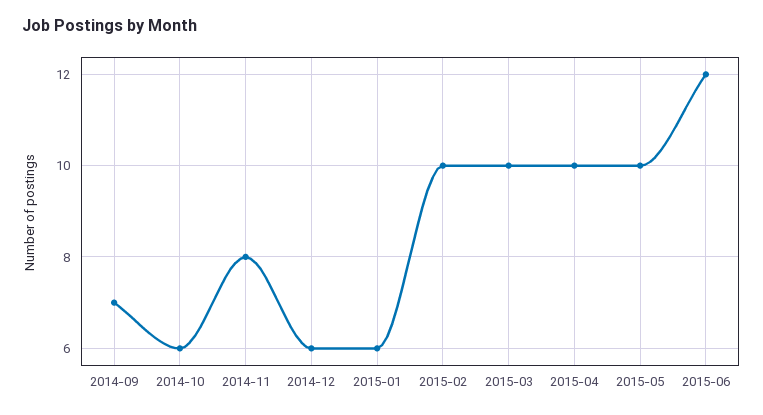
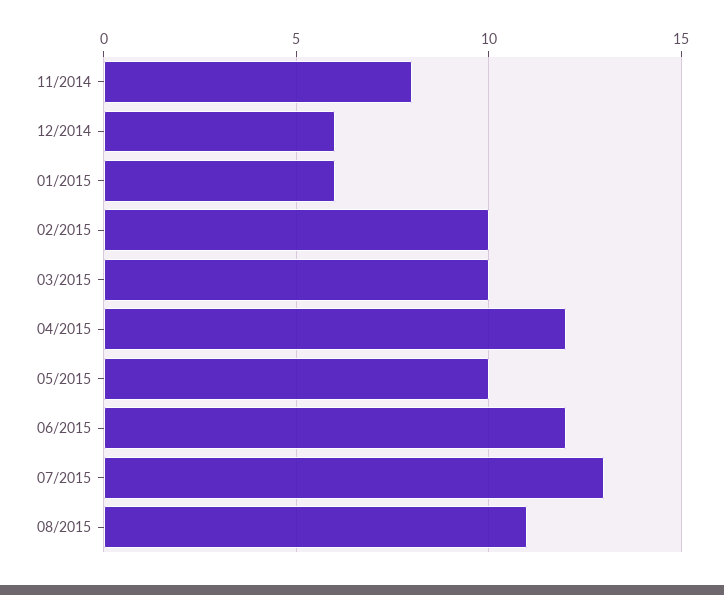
2014-09: 7 -> none
2014-10: 6 -> none
2015-04: 10 -> 12
07/2015: none -> 13
08/2015: none -> 11

